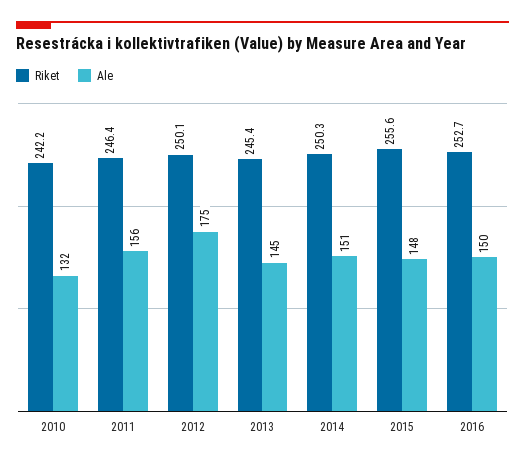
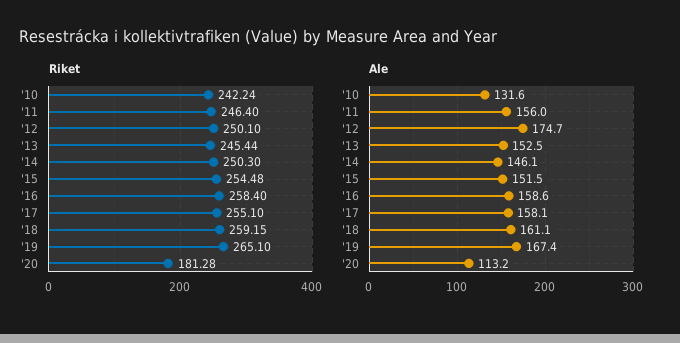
Ale, 2013: 145 -> 152.5
Ale, 2014: 151 -> 146.1
Riket, 2015: 255.6 -> 254.48
Ale, 2015: 148 -> 151.5
Riket, 2016: 252.7 -> 258.4
Ale, 2016: 150 -> 158.6
Riket, '17: none -> 255.1
Riket, '18: none -> 259.15
Riket, '19: none -> 265.1
Riket, '20: none -> 181.28
Ale, '17: none -> 158.1
Ale, '18: none -> 161.1
Ale, '19: none -> 167.4
Ale, '20: none -> 113.2

